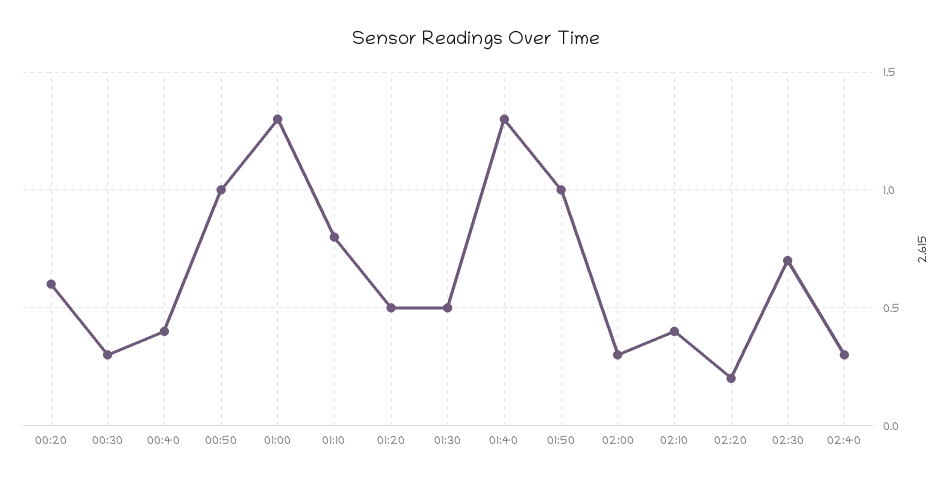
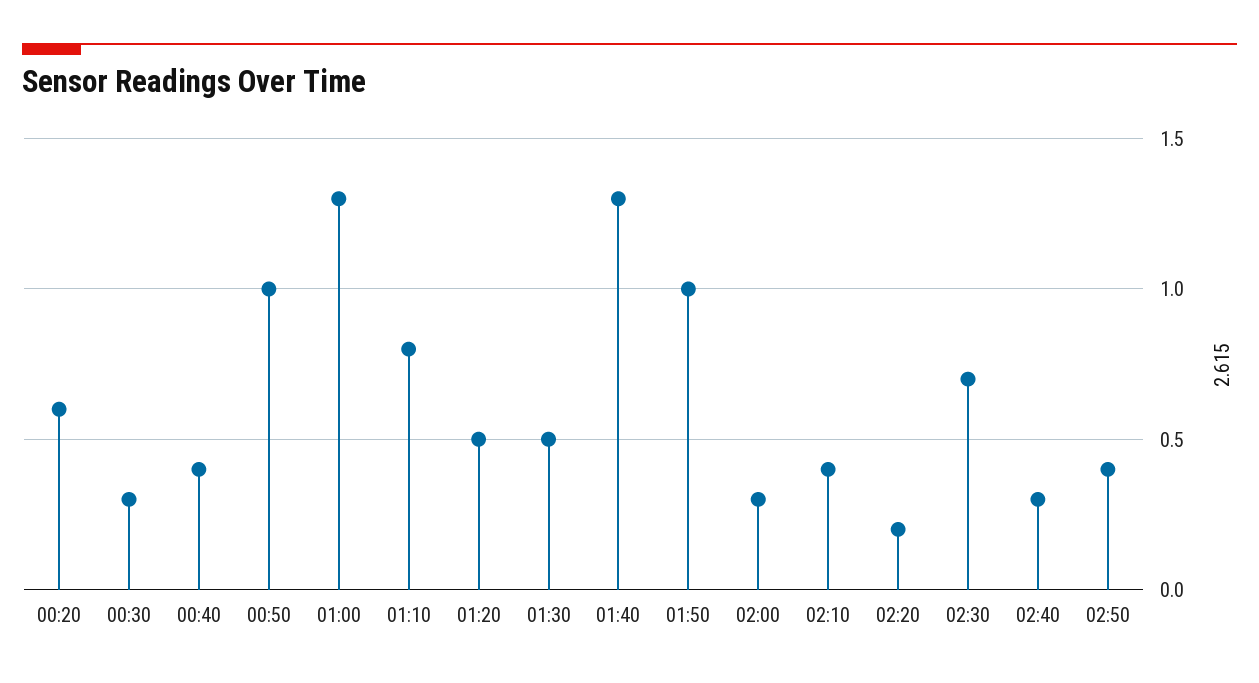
02:50: none -> 0.4

